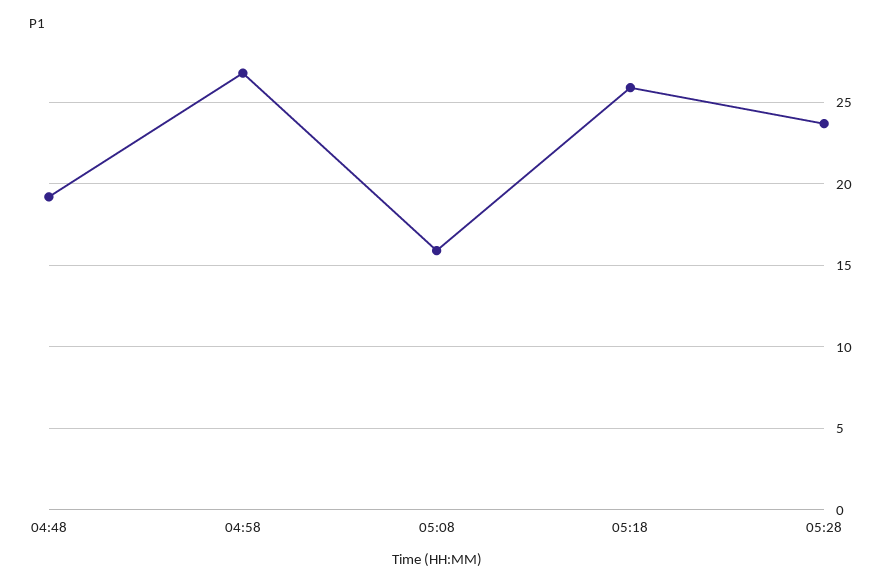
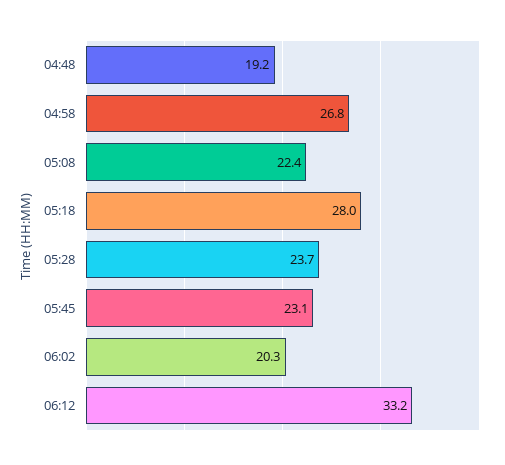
05:08: 16 -> 22.4
05:18: 26 -> 28
05:45: none -> 23.1
06:02: none -> 20.3
06:12: none -> 33.2

